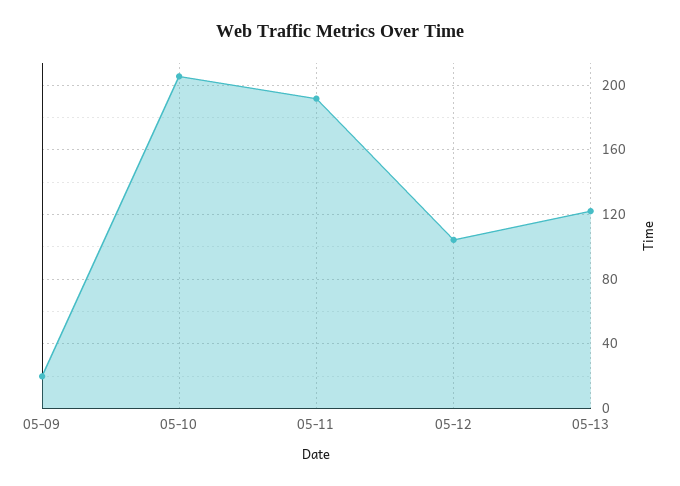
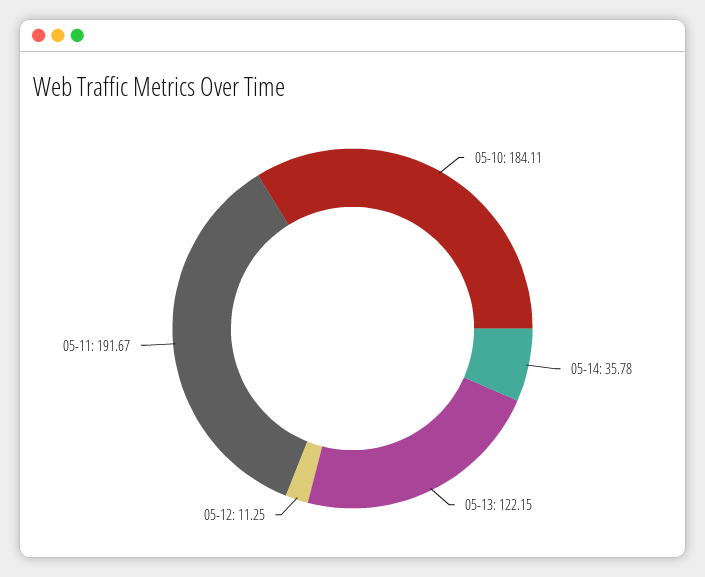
05-09: 20 -> none
05-10: 205 -> 184.11
05-12: 105 -> 11.25
05-14: none -> 35.78

